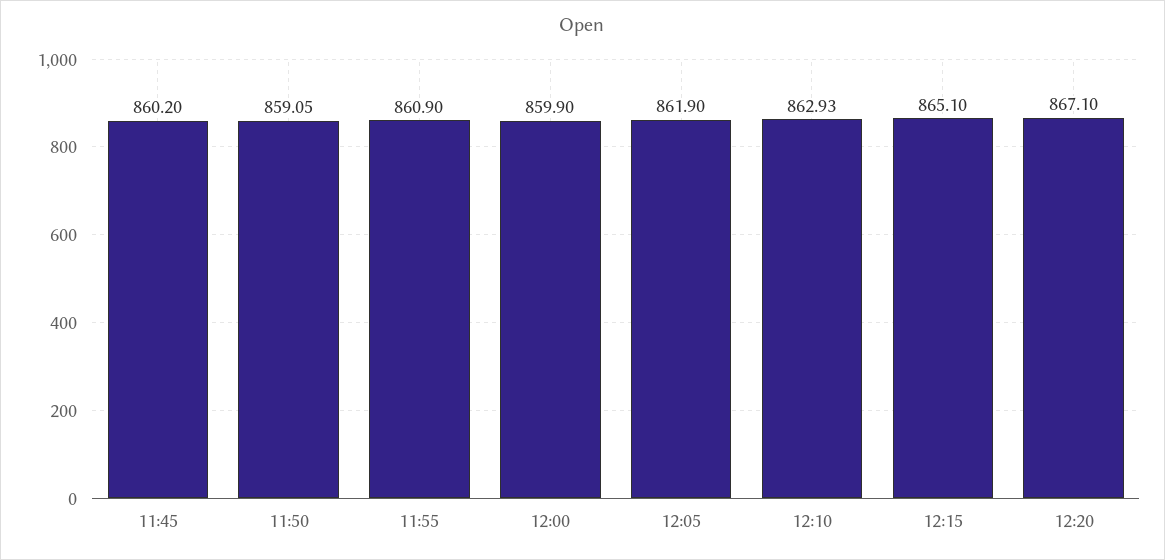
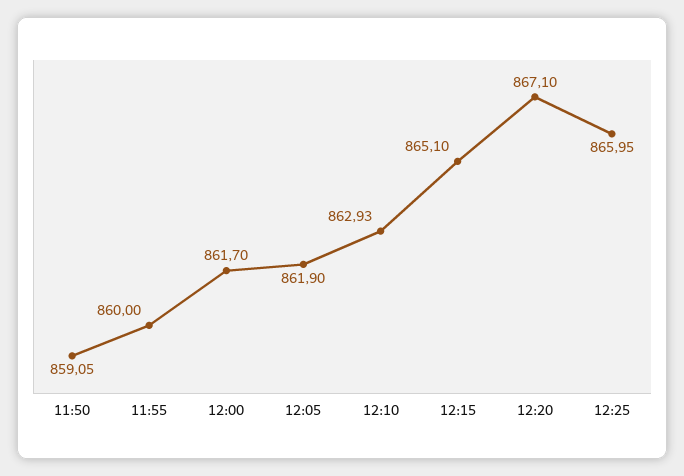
11:45: 860.2 -> none
11:55: 860.9 -> 860
12:00: 859.9 -> 861.7
12:25: none -> 865.95

